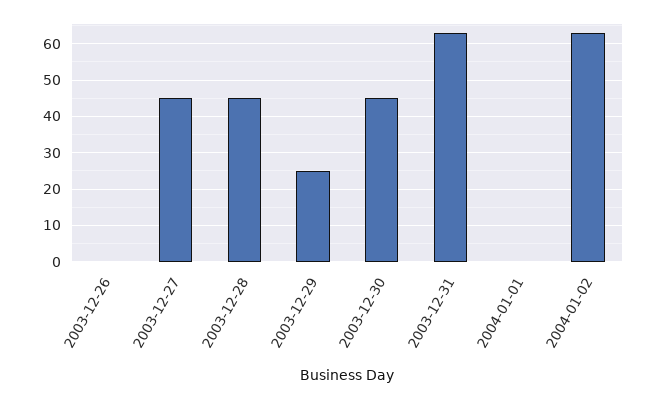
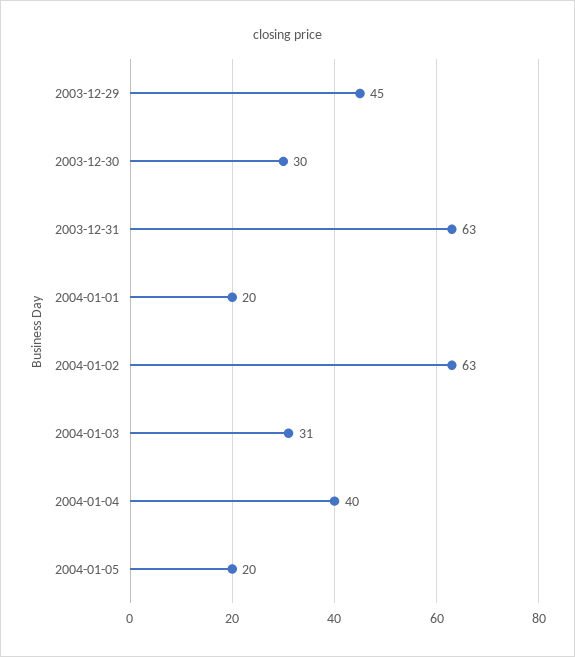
2003-12-26: 0 -> none
2003-12-27: 45 -> none
2003-12-28: 45 -> none
2003-12-29: 25 -> 45
2003-12-30: 45 -> 30
2004-01-01: 0 -> 20
2004-01-03: none -> 31
2004-01-04: none -> 40
2004-01-05: none -> 20

